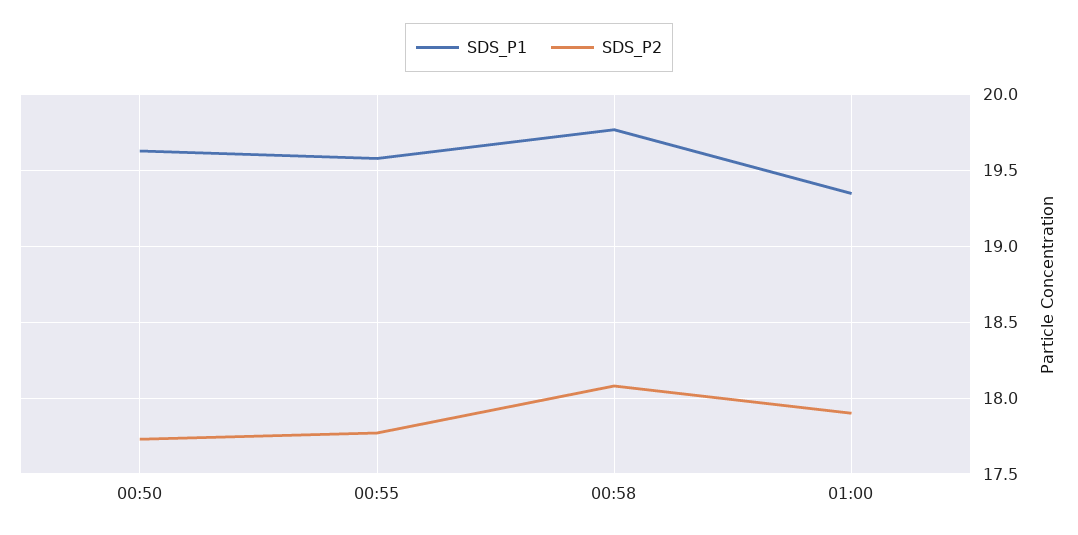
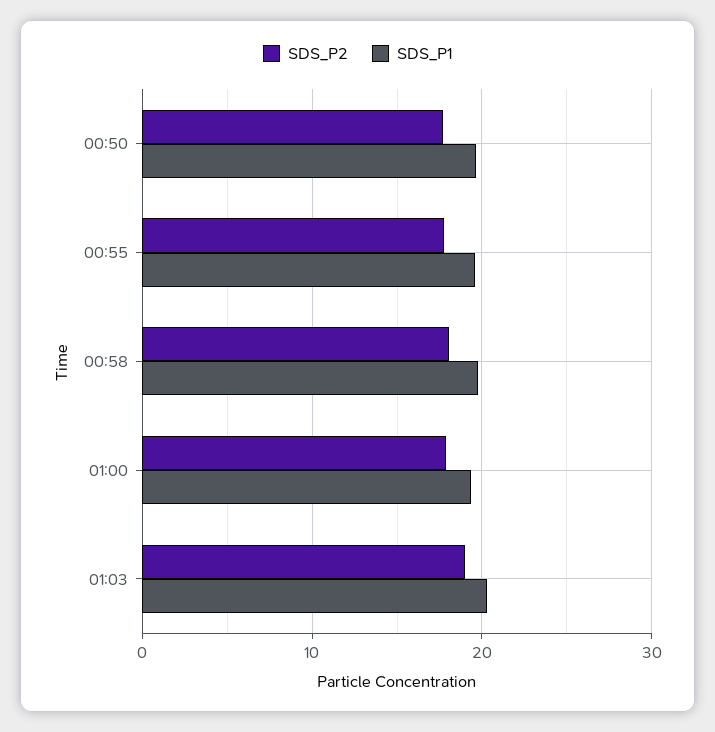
SDS_P2, 01:03: none -> 19
SDS_P1, 01:03: none -> 20

